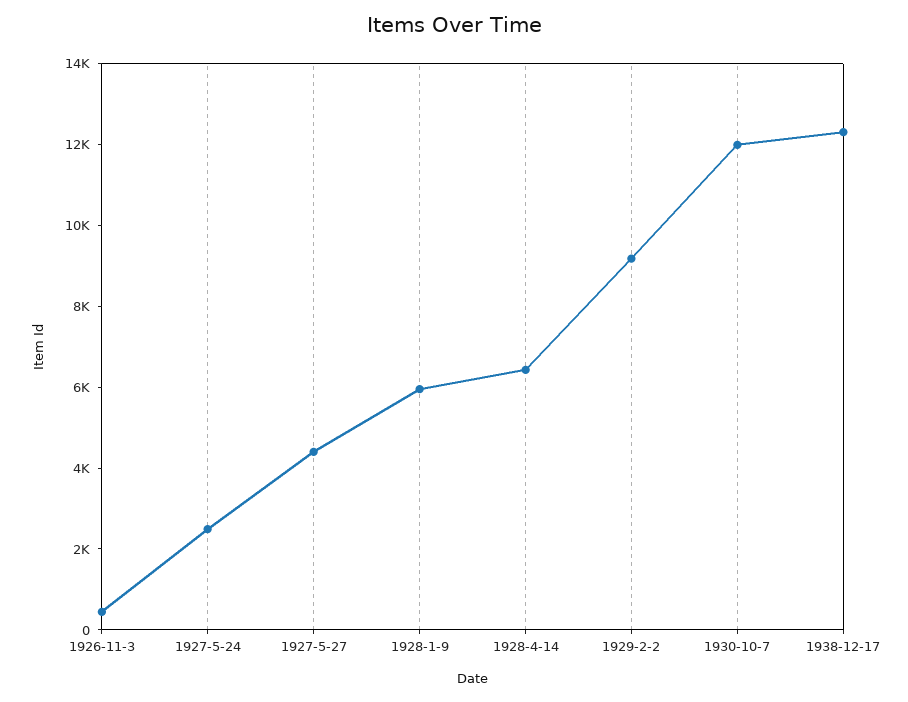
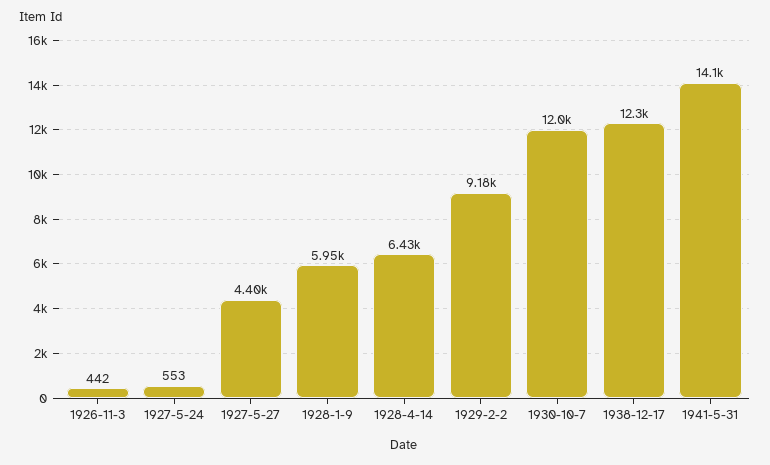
1927-5-24: 2500 -> 553
1941-5-31: none -> 14100

